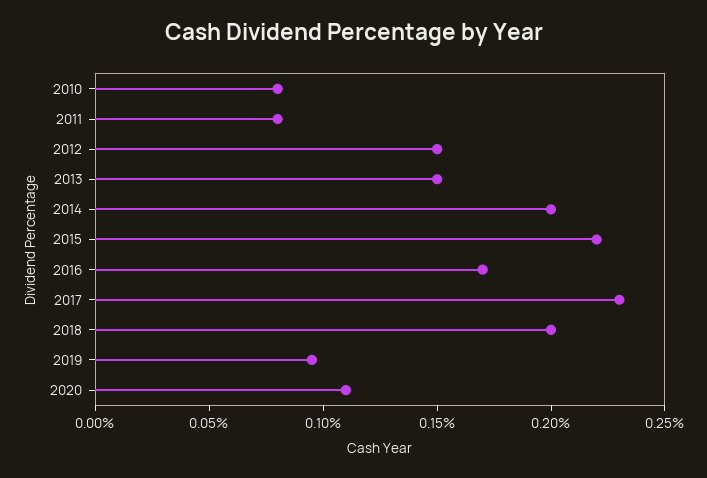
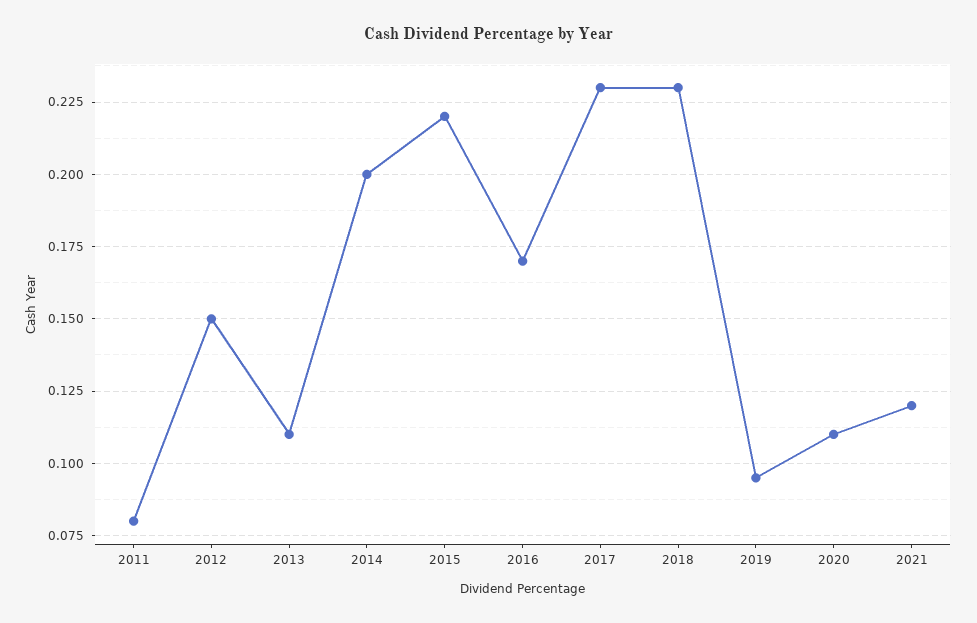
2010: 0.08 -> none
2013: 0.15 -> 0.11
2018: 0.2 -> 0.23
2021: none -> 0.12

